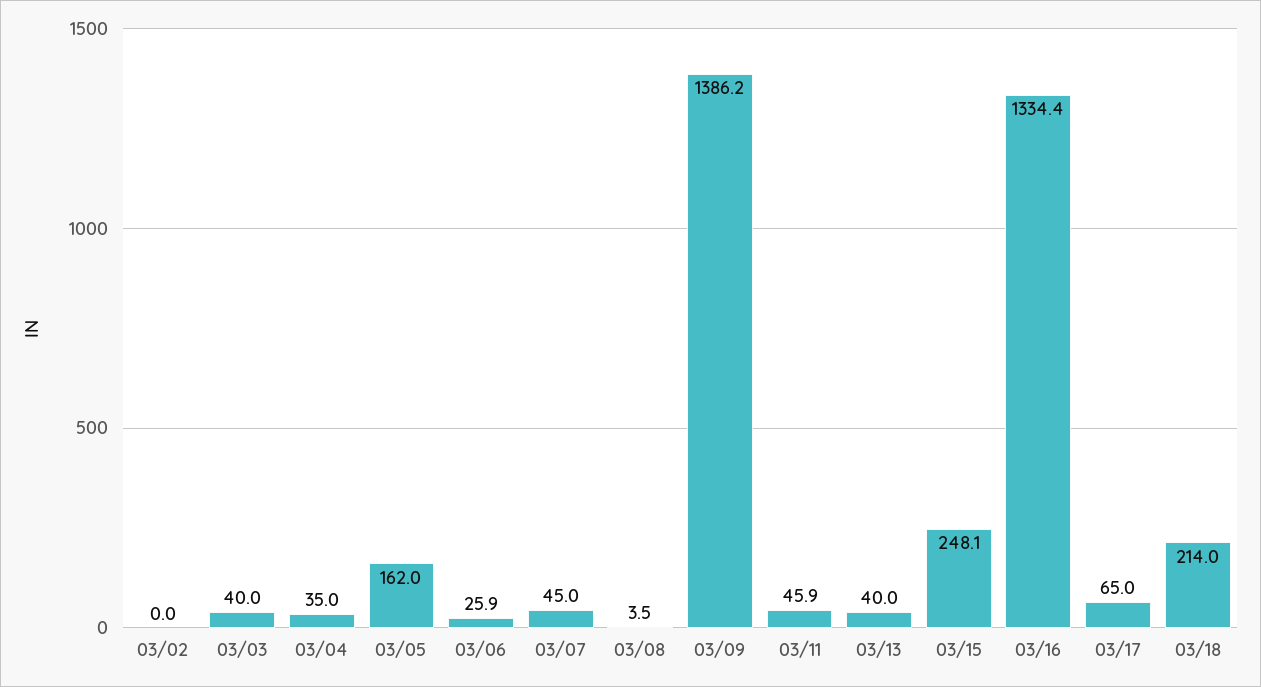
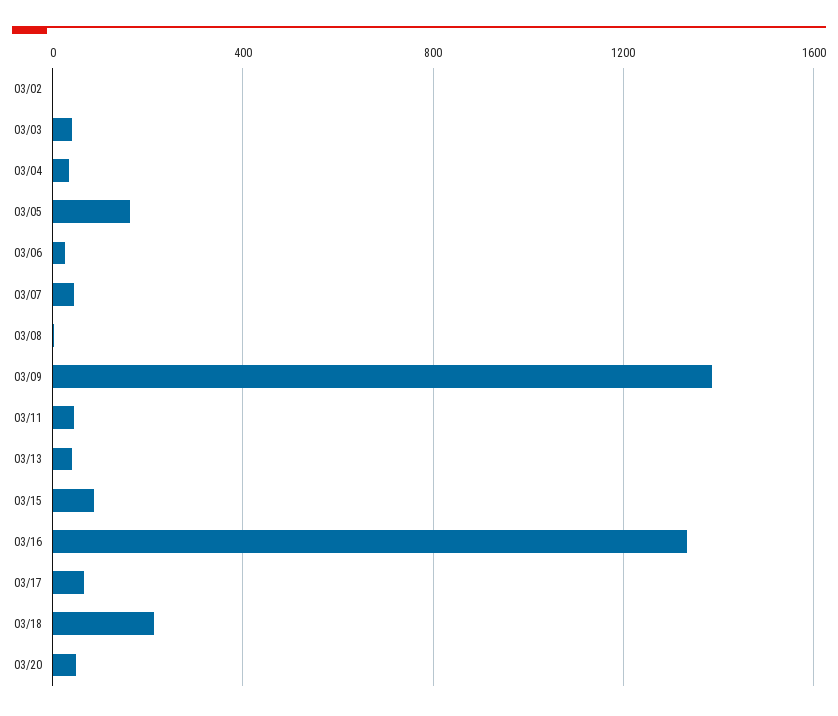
03/15: 248.1 -> 100
03/20: none -> 50

